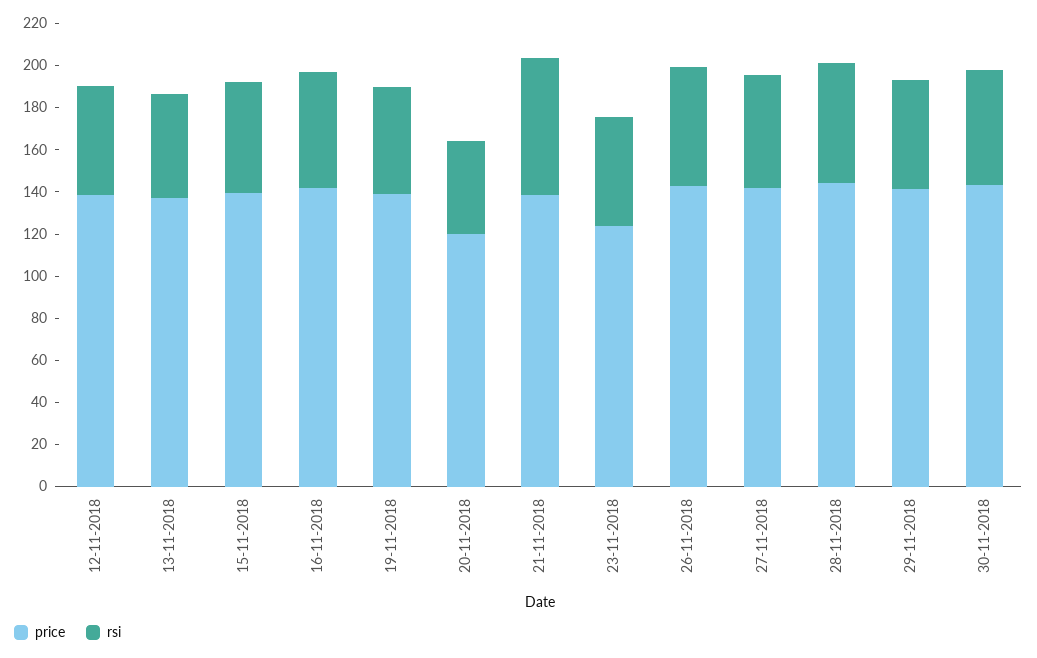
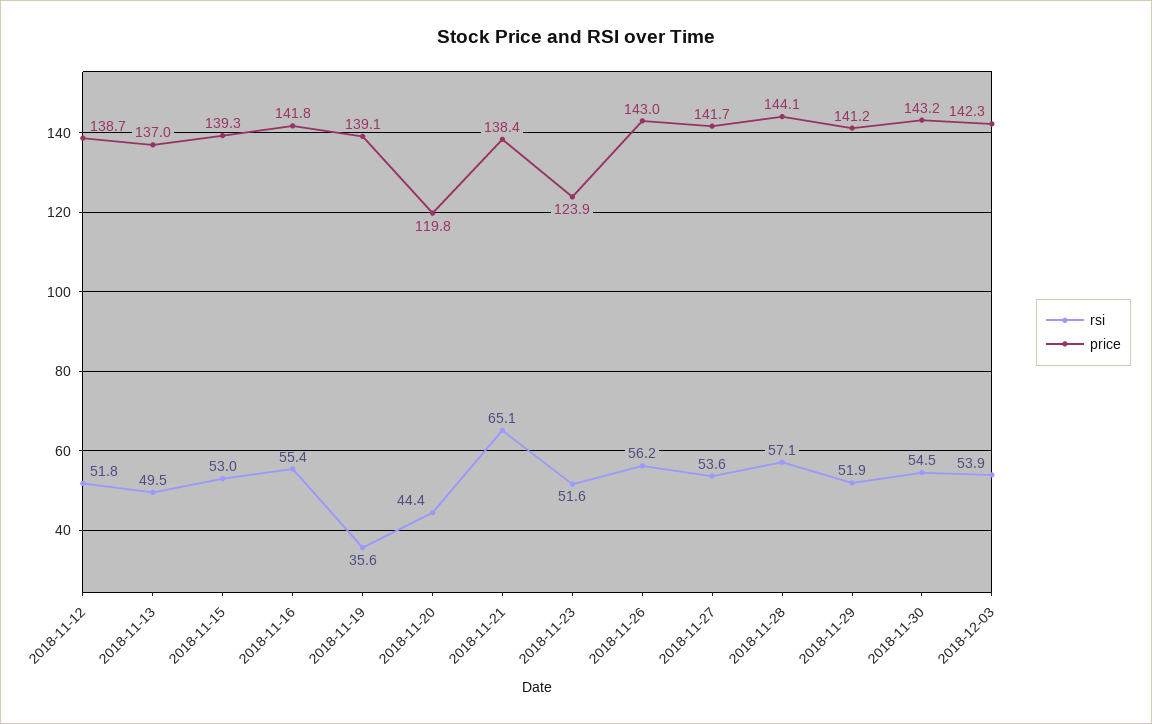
rsi, 19-11-2018: 50 -> 35.6
rsi, 2018-12-03: none -> 53.9
price, 2018-12-03: none -> 142.3

